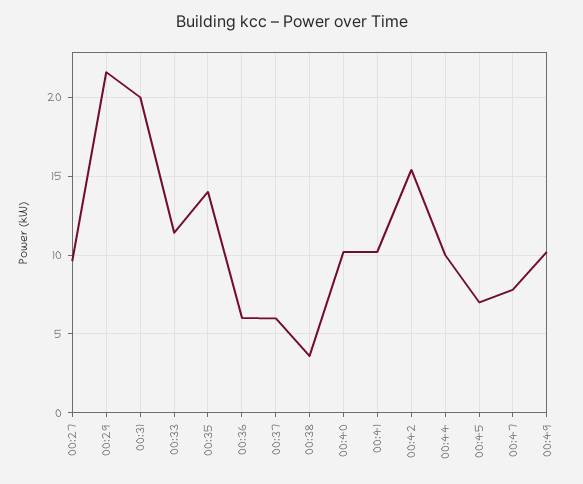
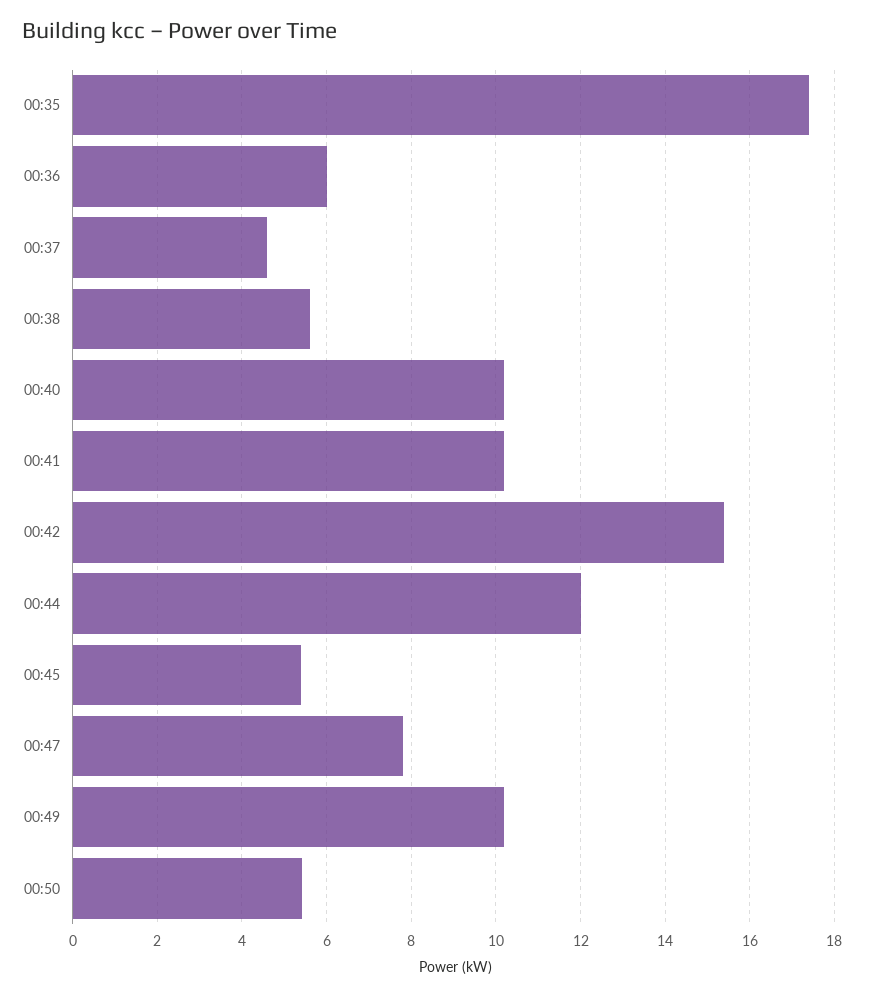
00:27: 9.5 -> none
00:29: 21.5 -> none
00:31: 20 -> none
00:33: 11.5 -> none
00:35: 14 -> 17.4
00:37: 6 -> 4.6
00:38: 3.5 -> 5.6
00:44: 10 -> 12
00:45: 7 -> 5.4
00:50: none -> 5.4

